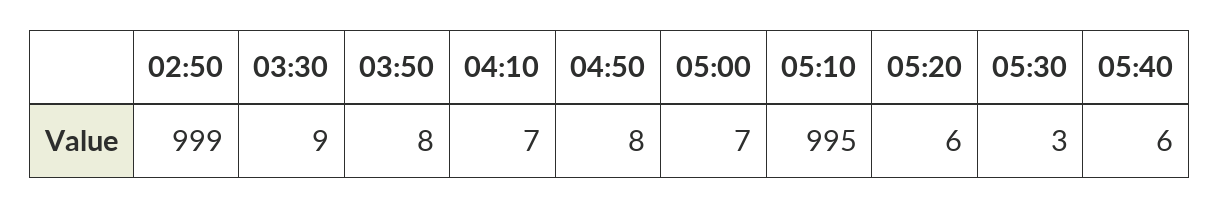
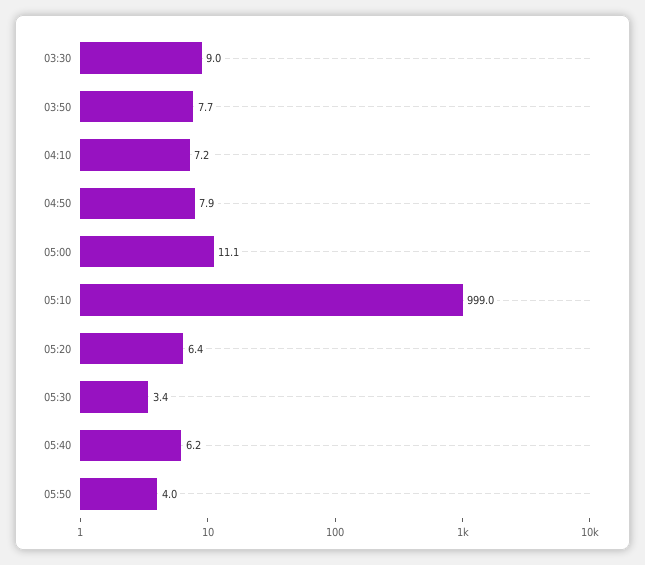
02:50: 999 -> none
05:00: 7 -> 11.1
05:10: 995 -> 999
05:50: none -> 4

